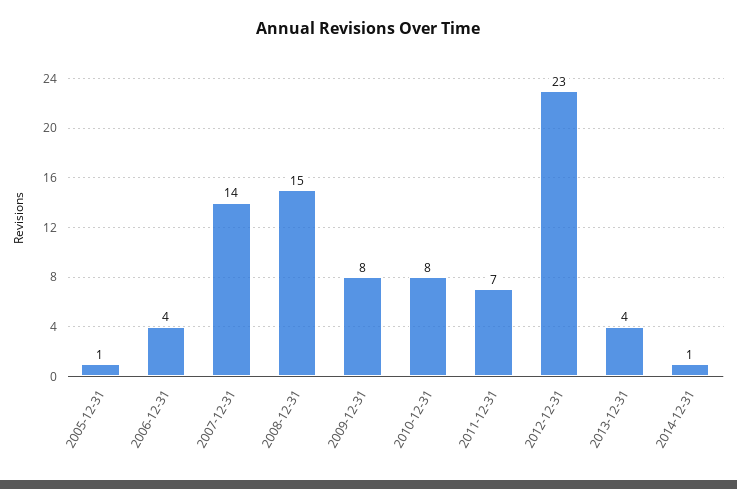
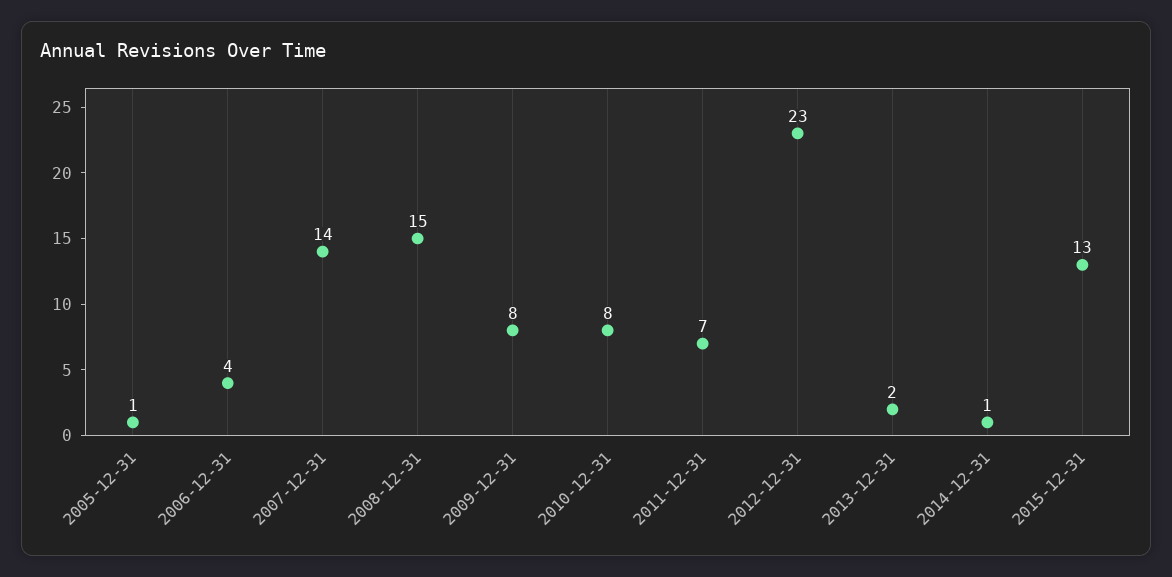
2013-12-31: 4 -> 2
2015-12-31: none -> 13

